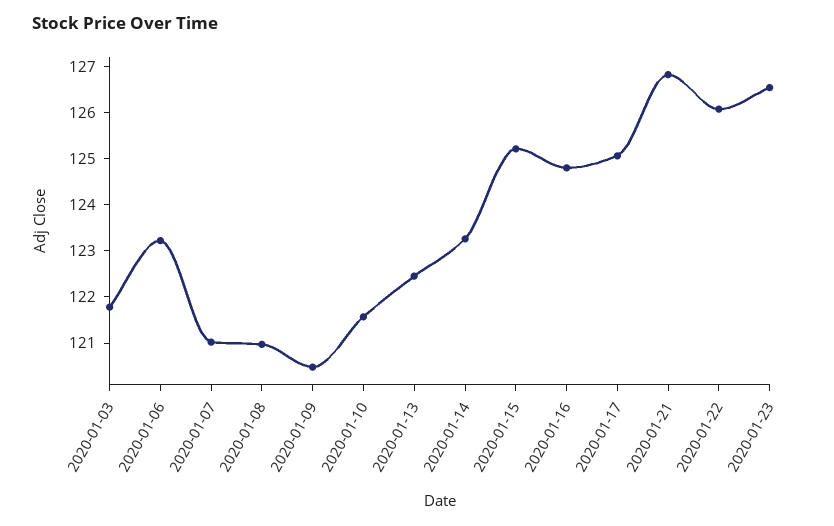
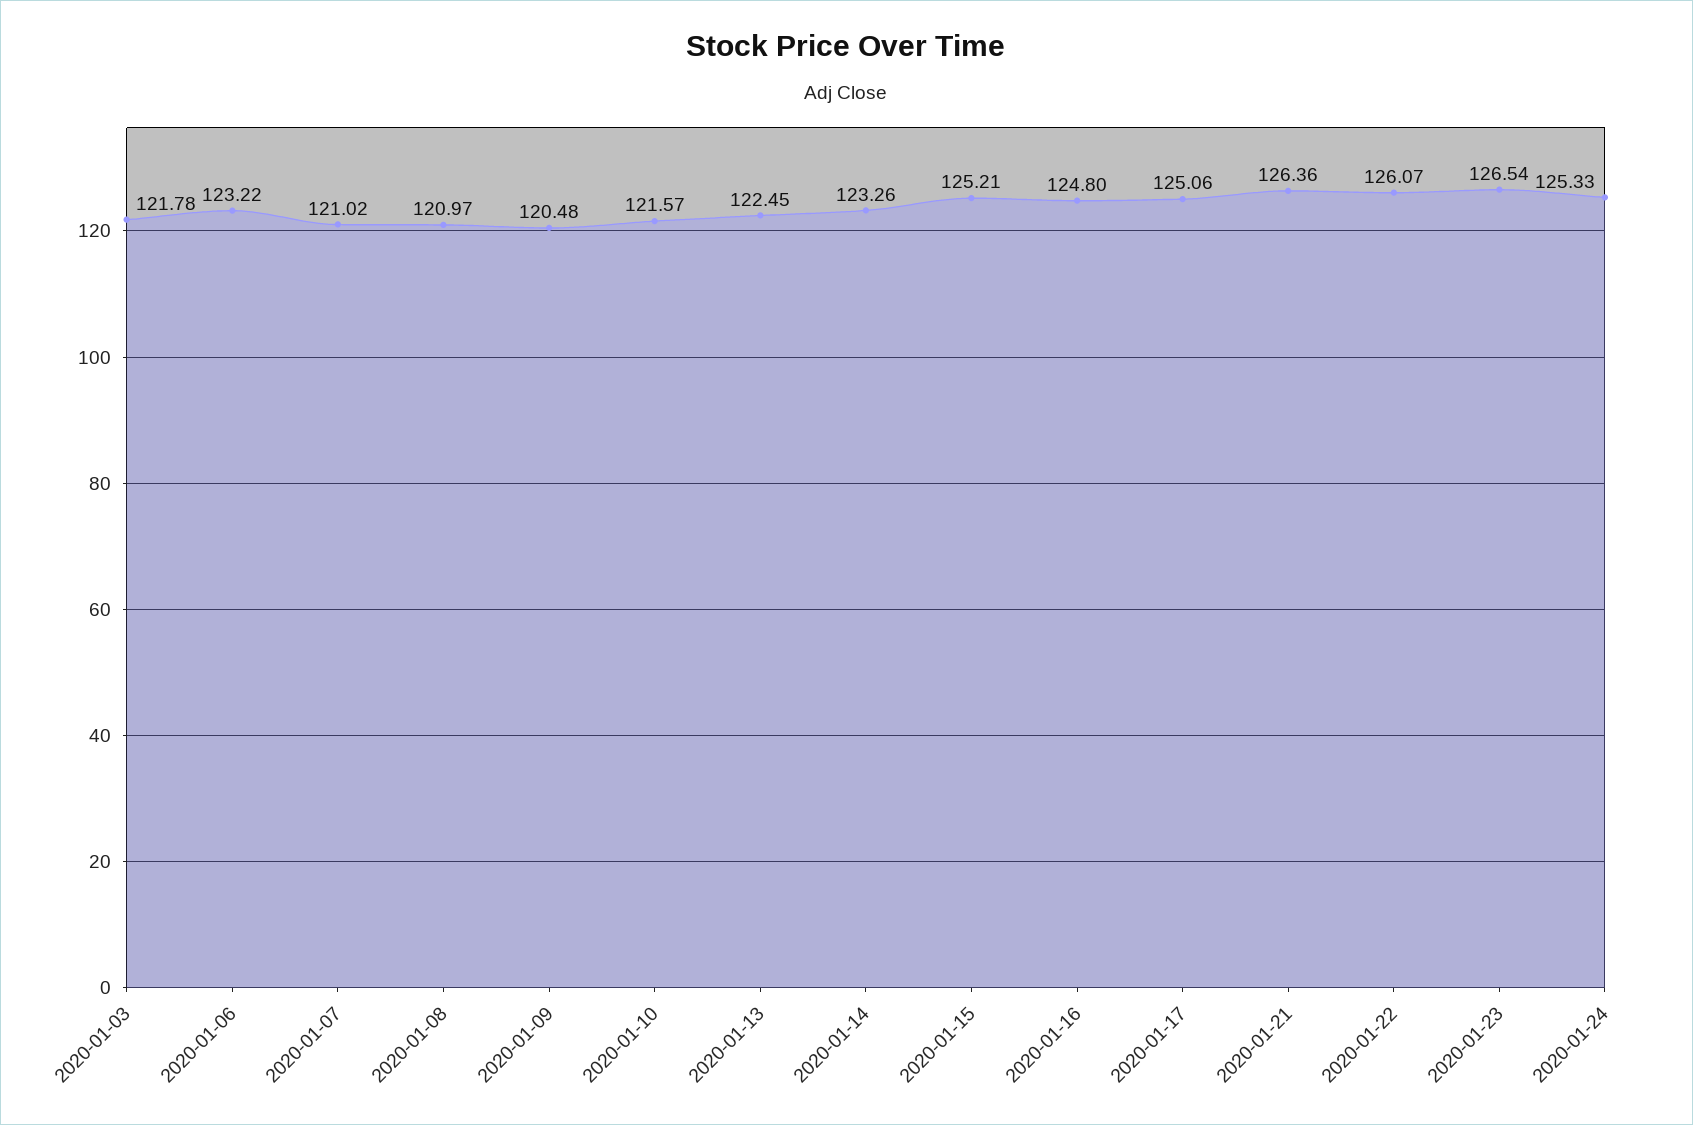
2020-01-21: 126.8 -> 126.36
2020-01-24: none -> 125.33

